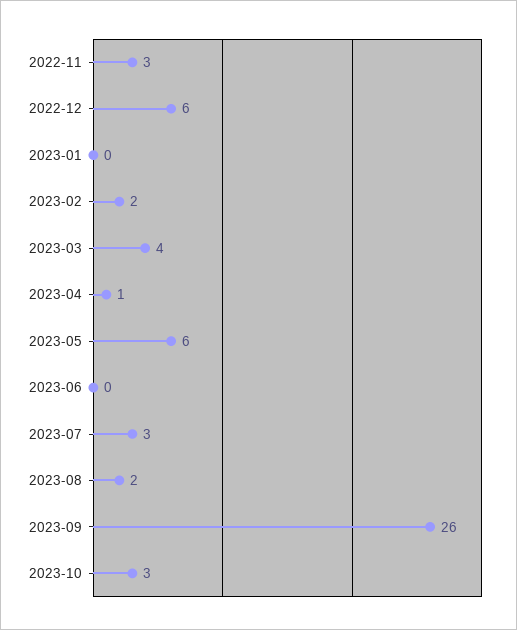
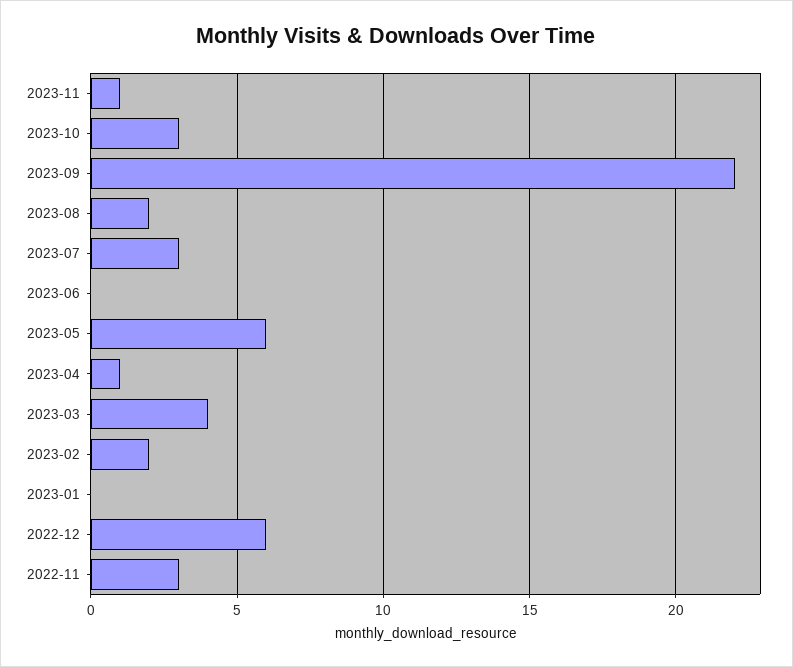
2023-09: 26 -> 22
2023-11: none -> 1

